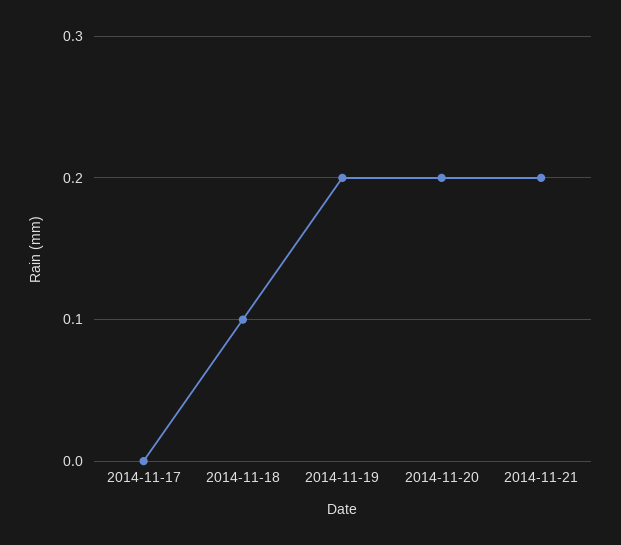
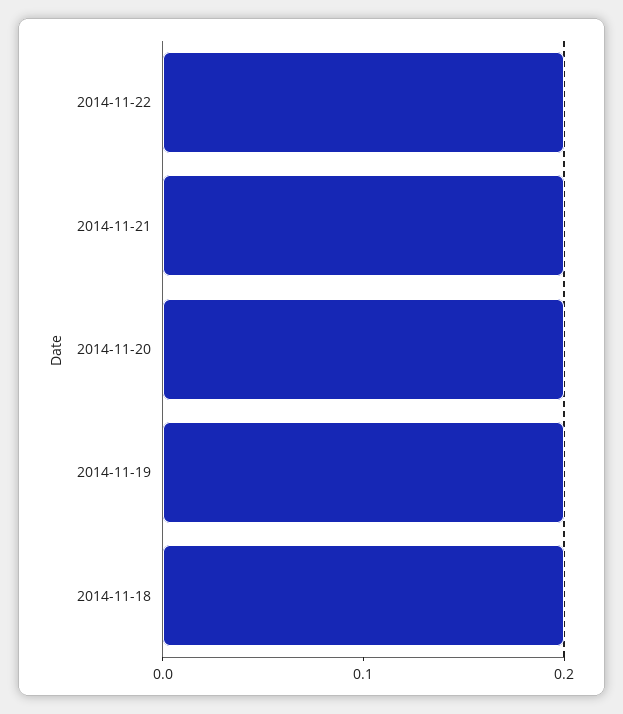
2014-11-17: 0 -> none
2014-11-18: 0.1 -> 0.2
2014-11-22: none -> 0.2

